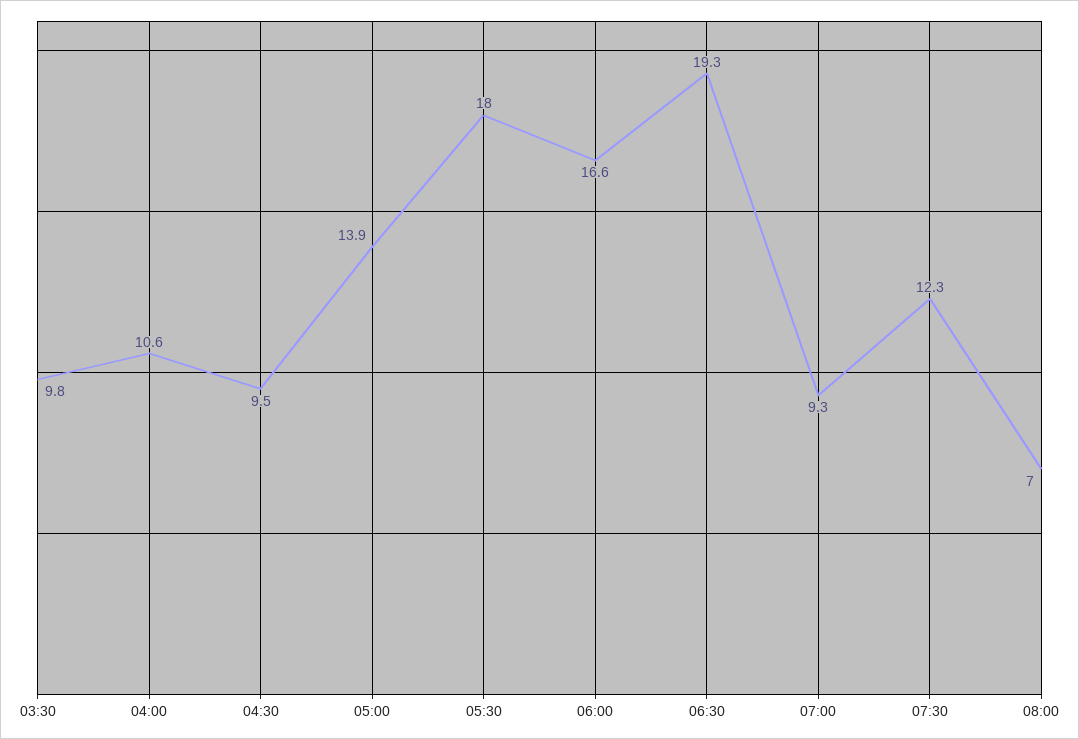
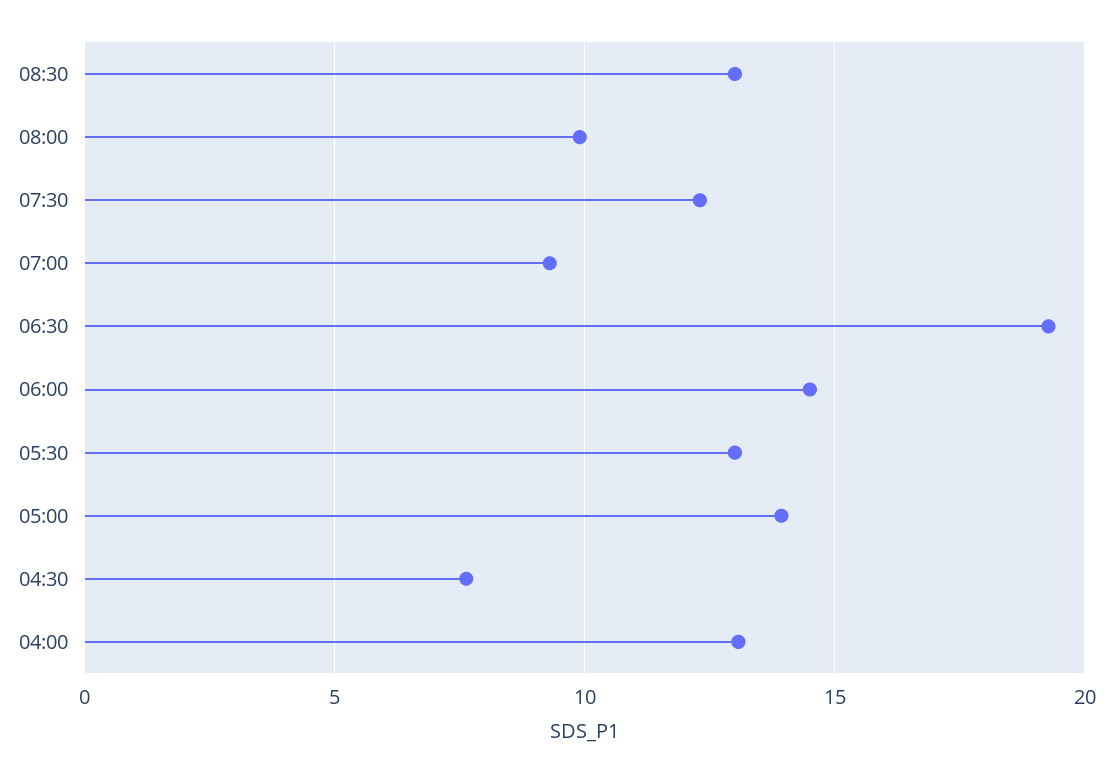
03:30: 9.8 -> none
04:00: 10.6 -> 13
04:30: 9.5 -> 7.5
05:30: 18 -> 13
06:00: 16.6 -> 14.5
08:00: 7 -> 10
08:30: none -> 13

